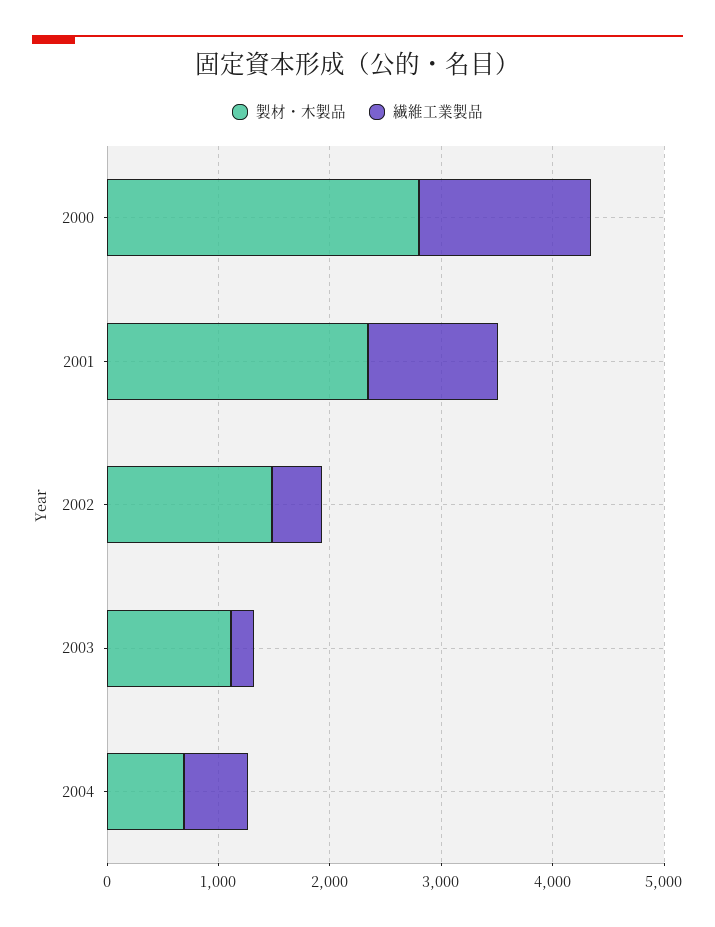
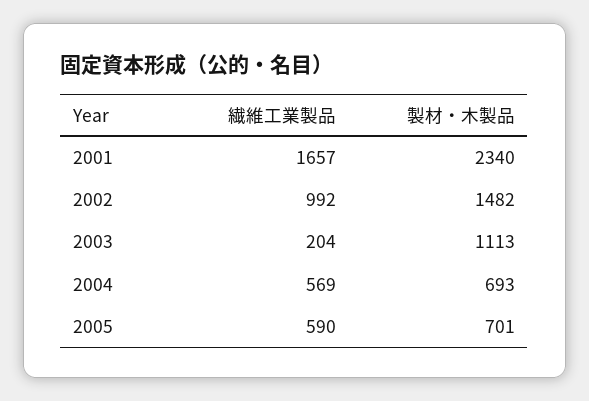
製材・木製品, 2000: 2800 -> none
繊維工業製品, 2000: 1600 -> none
繊維工業製品, 2001: 1200 -> 1657
繊維工業製品, 2002: 400 -> 992
繊維工業製品, 2005: none -> 590
製材・木製品, 2005: none -> 701

